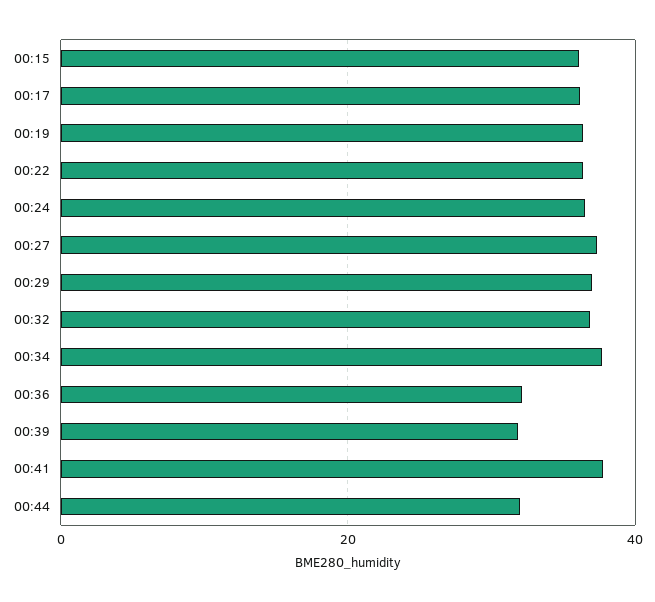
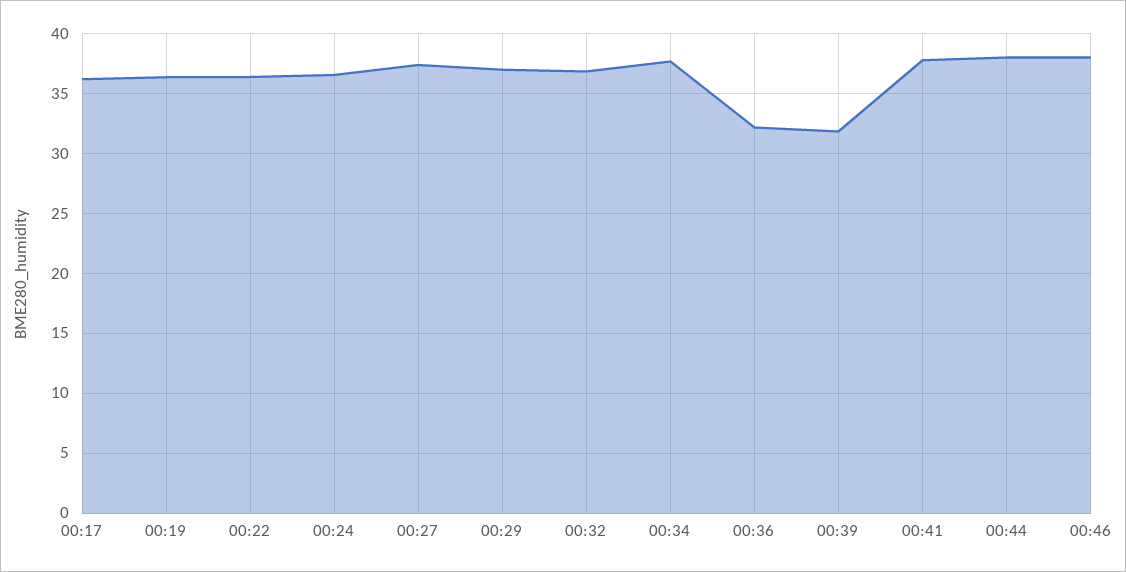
00:15: 36 -> none
00:44: 32 -> 38
00:46: none -> 38

